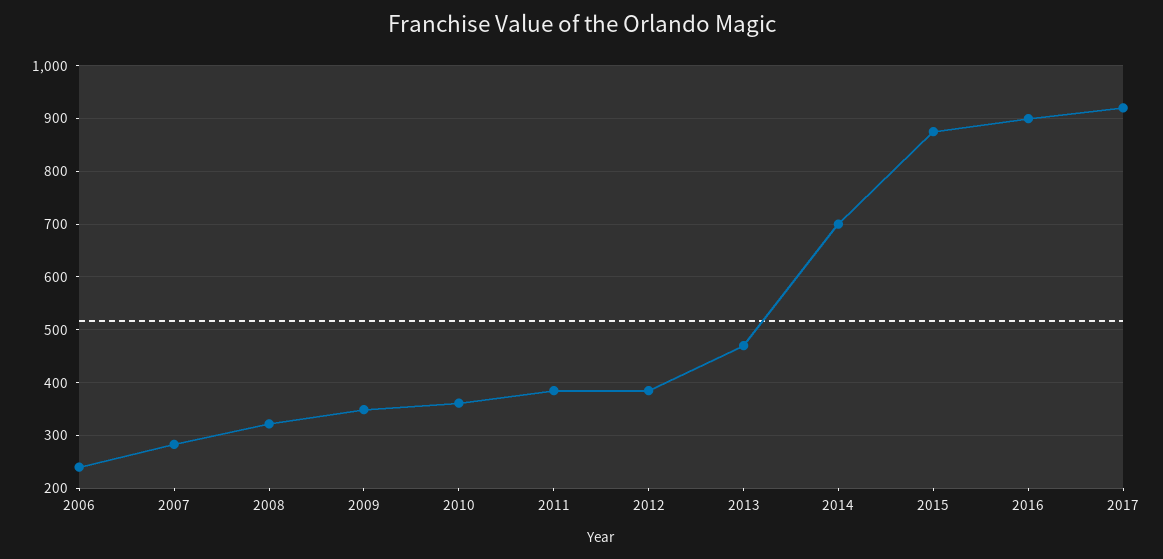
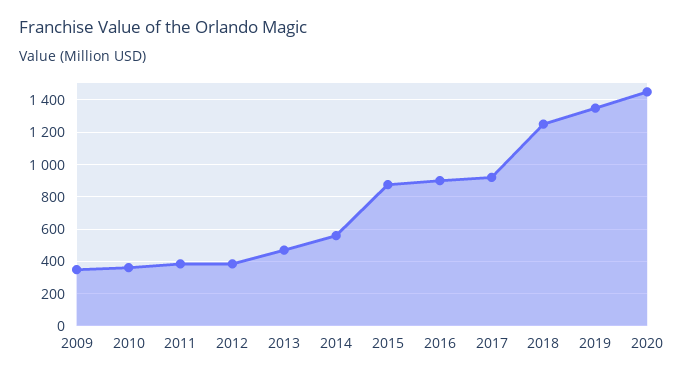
2006: 240 -> none
2007: 280 -> none
2008: 320 -> none
2014: 700 -> 550
2018: none -> 1250
2019: none -> 1350
2020: none -> 1450

